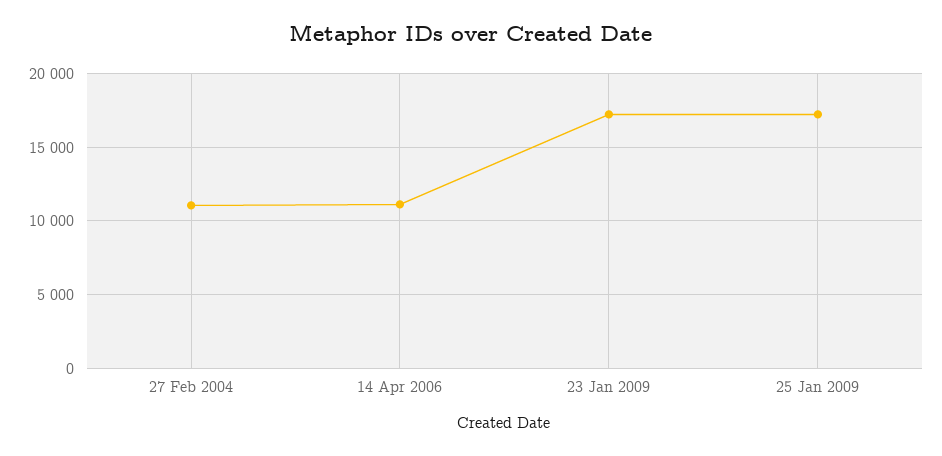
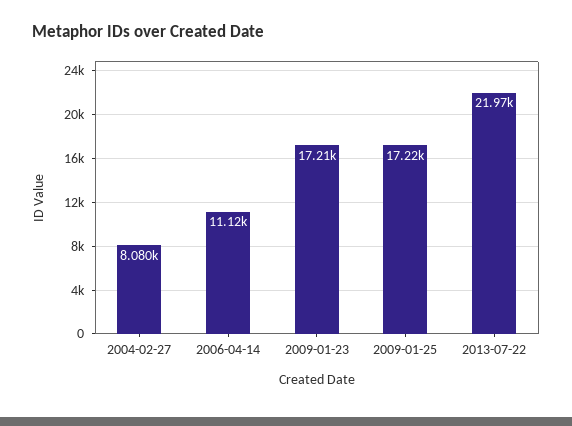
27 Feb 2004: 11000 -> 8080
2013-07-22: none -> 21970

